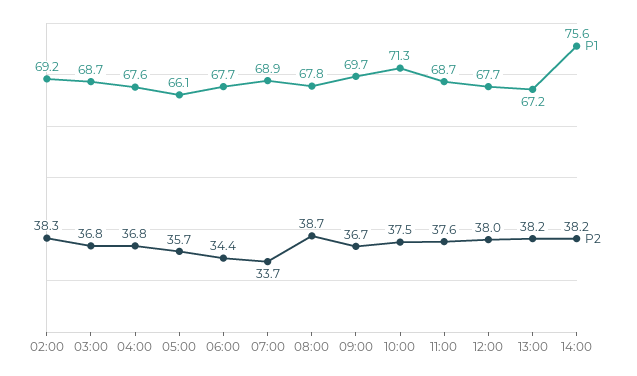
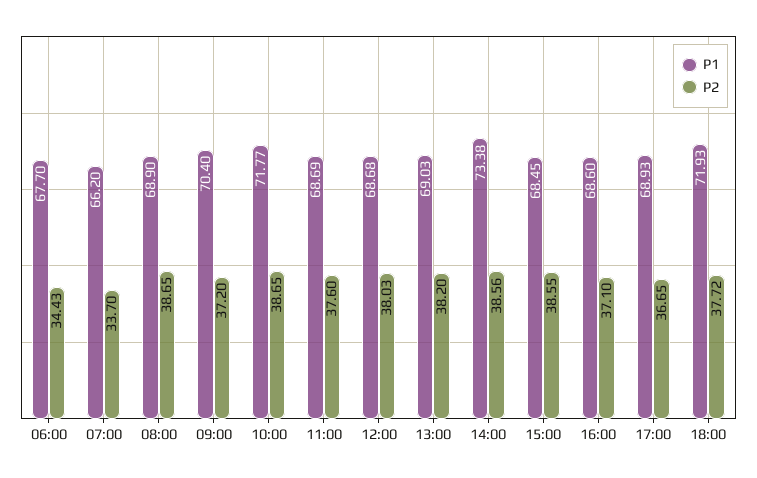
P1, 02:00: 69.2 -> none
P2, 02:00: 38.3 -> none
P1, 03:00: 68.7 -> none
P2, 03:00: 36.8 -> none
P1, 04:00: 67.6 -> none
P2, 04:00: 36.8 -> none
P1, 05:00: 66.1 -> none
P2, 05:00: 35.7 -> none
P1, 07:00: 68.9 -> 66.2
P1, 08:00: 67.8 -> 68.9
P1, 09:00: 69.7 -> 70.4
P2, 09:00: 36.7 -> 37.2
P1, 10:00: 71.3 -> 71.77
P2, 10:00: 37.5 -> 38.65
P1, 12:00: 67.7 -> 68.68
P1, 13:00: 67.2 -> 69.03
P1, 14:00: 75.6 -> 73.38
P2, 14:00: 38.2 -> 38.56
P1, 15:00: none -> 68.45
P2, 15:00: none -> 38.55
P1, 16:00: none -> 68.6
P2, 16:00: none -> 37.1
P1, 17:00: none -> 68.93
P2, 17:00: none -> 36.65
P1, 18:00: none -> 71.93
P2, 18:00: none -> 37.72

